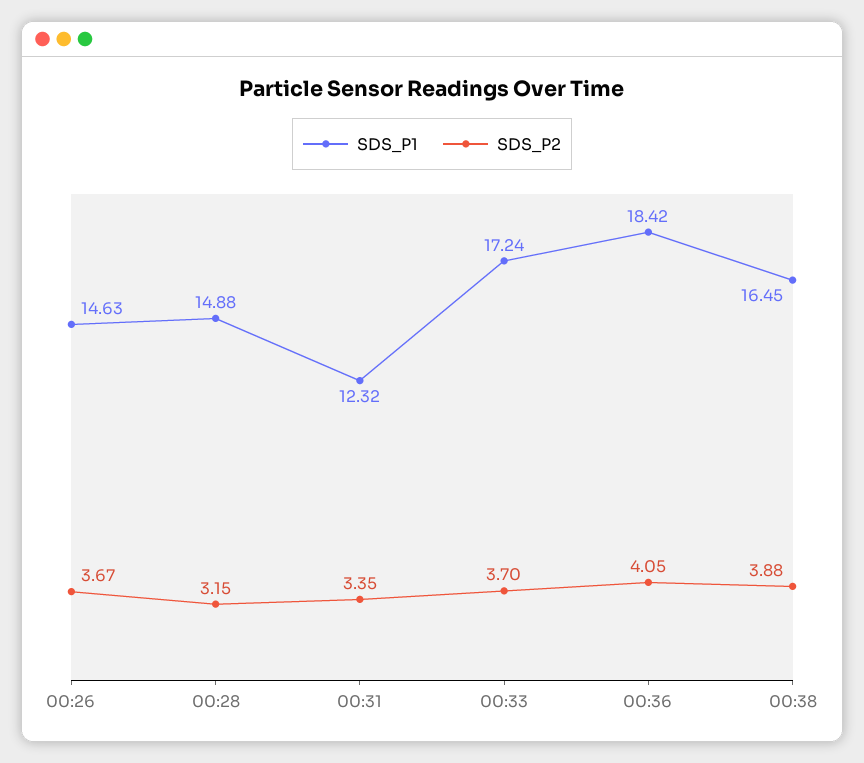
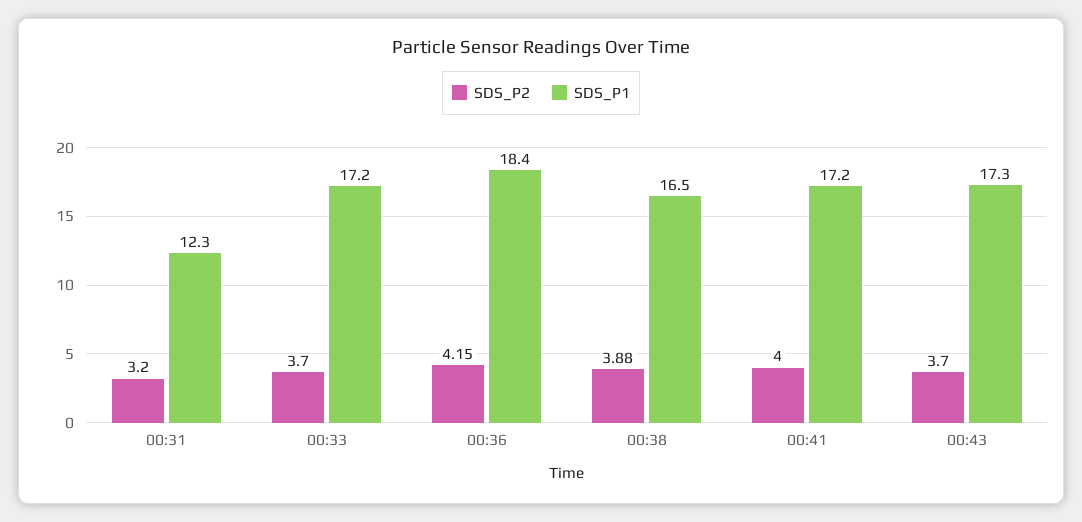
SDS_P1, 00:26: 14.63 -> none
SDS_P2, 00:26: 3.67 -> none
SDS_P1, 00:28: 14.88 -> none
SDS_P2, 00:28: 3.15 -> none
SDS_P2, 00:31: 3.35 -> 3.2
SDS_P2, 00:36: 4.05 -> 4.15
SDS_P2, 00:41: none -> 4
SDS_P1, 00:41: none -> 17.2
SDS_P2, 00:43: none -> 3.7
SDS_P1, 00:43: none -> 17.3

